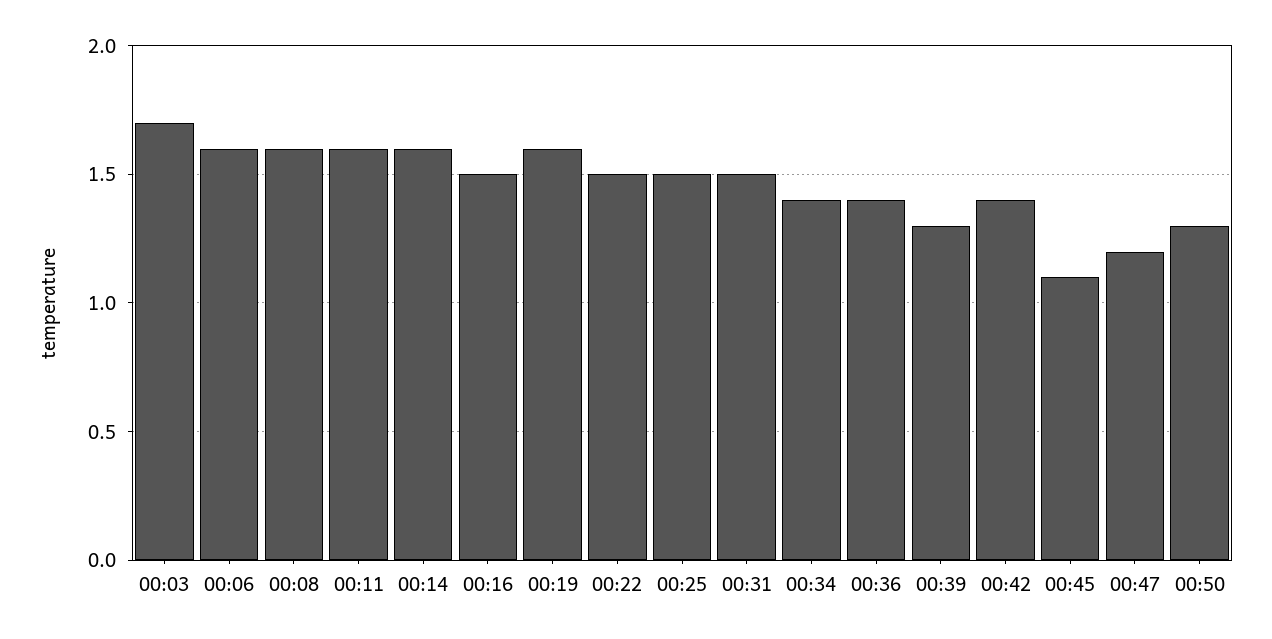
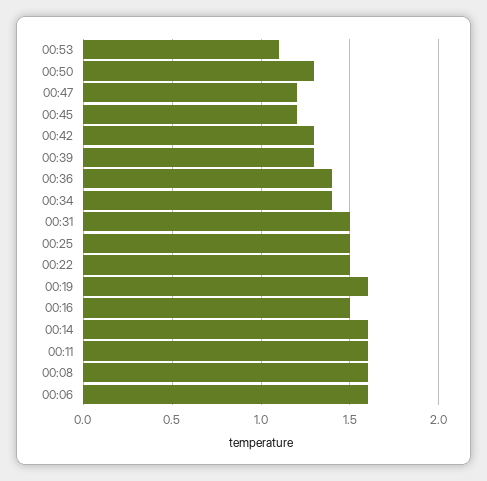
00:03: 1.7 -> none
00:42: 1.4 -> 1.3
00:45: 1.1 -> 1.2
00:53: none -> 1.1

